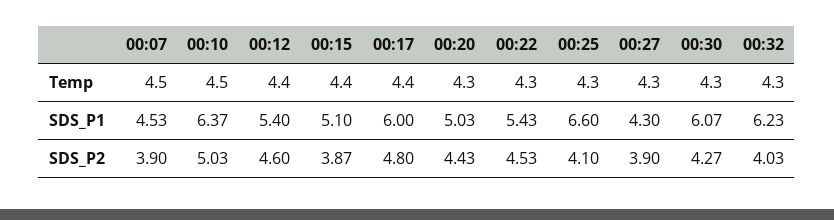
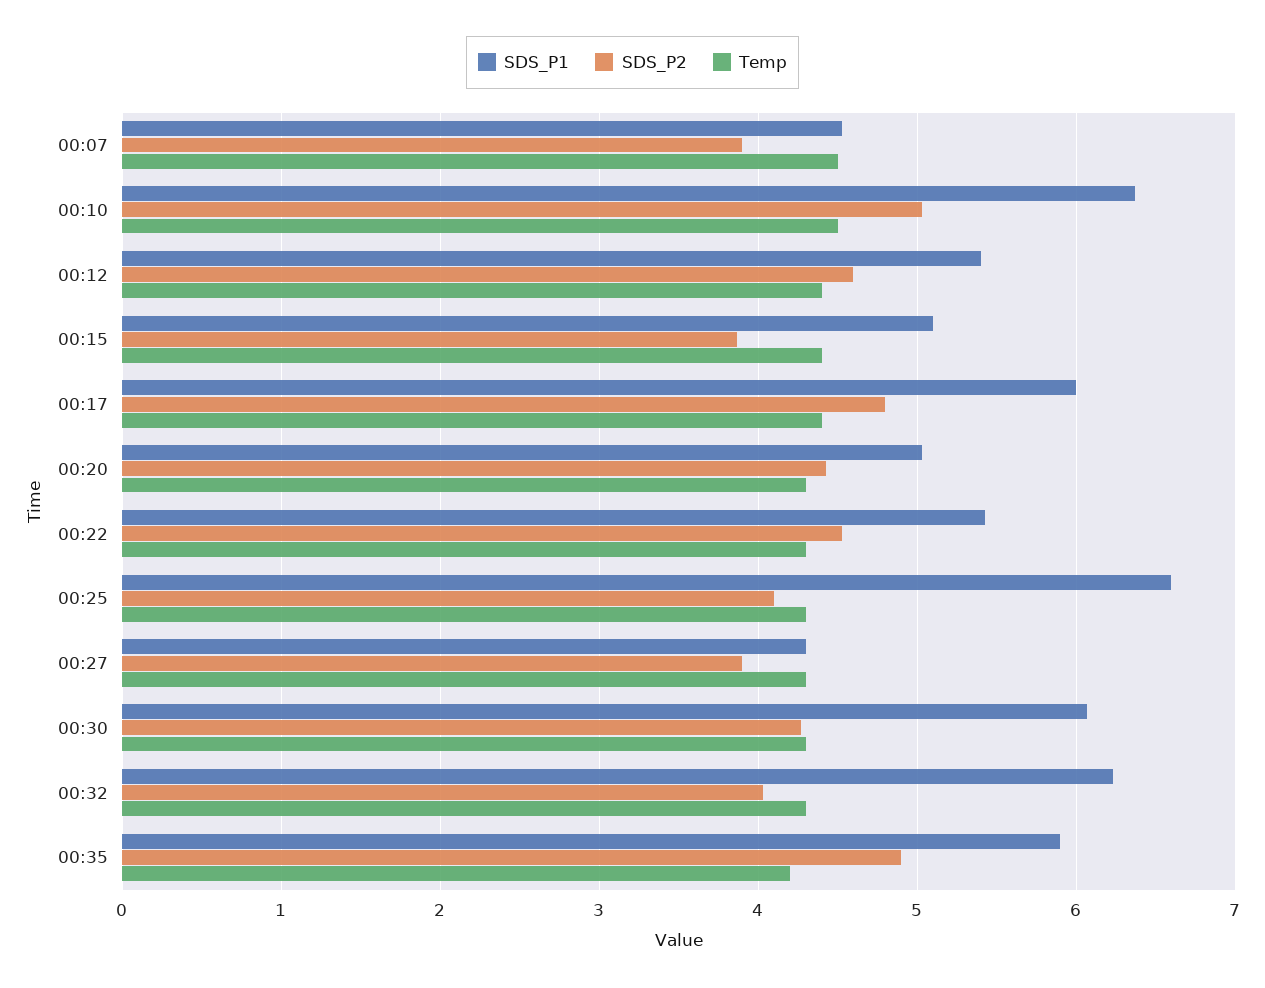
SDS_P1, 00:35: none -> 5.9
SDS_P2, 00:35: none -> 4.9
Temp, 00:35: none -> 4.2

